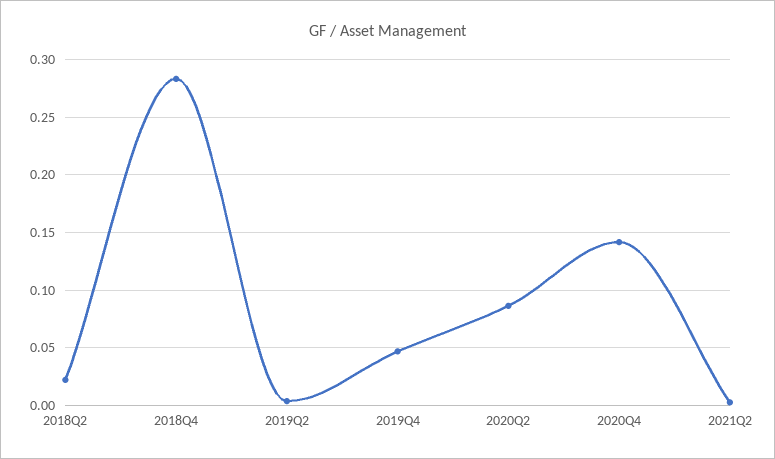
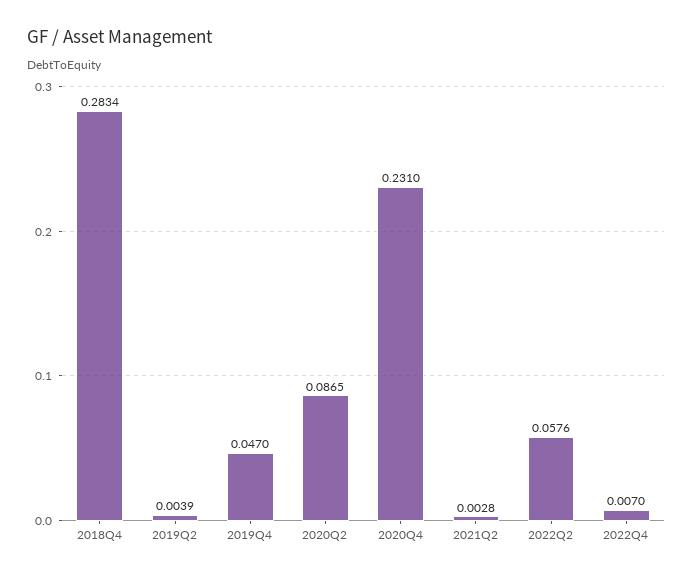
2018Q2: 0.02 -> none
2020Q4: 0.14 -> 0.231
2022Q2: none -> 0.0576
2022Q4: none -> 0.007

